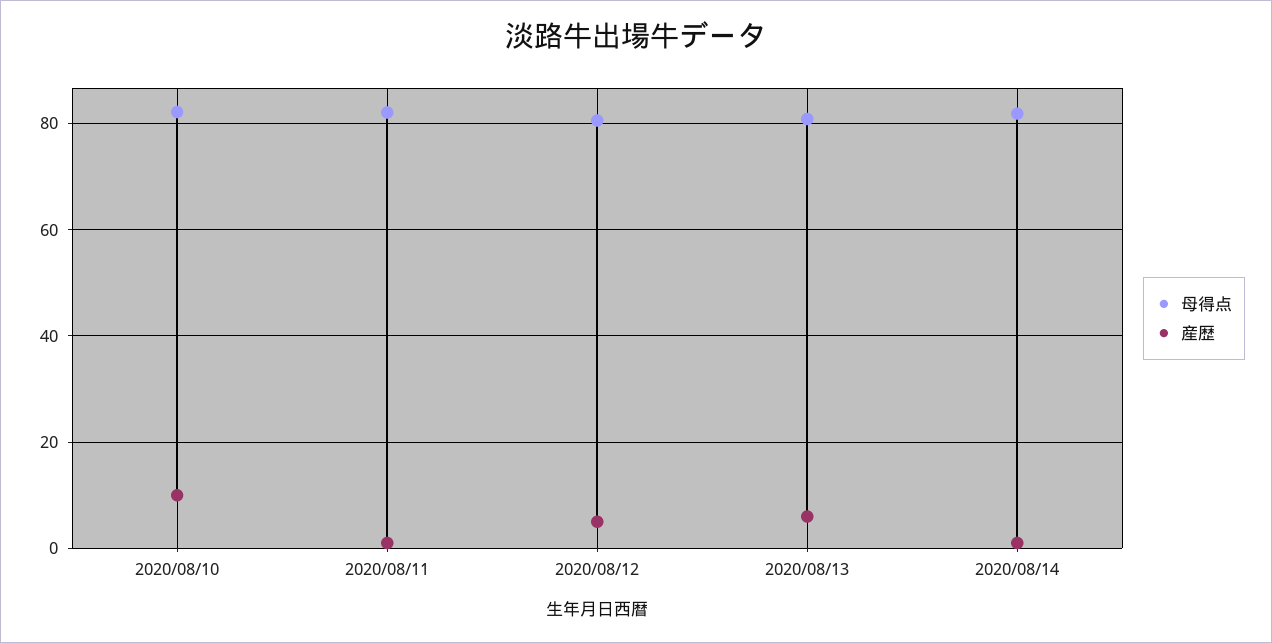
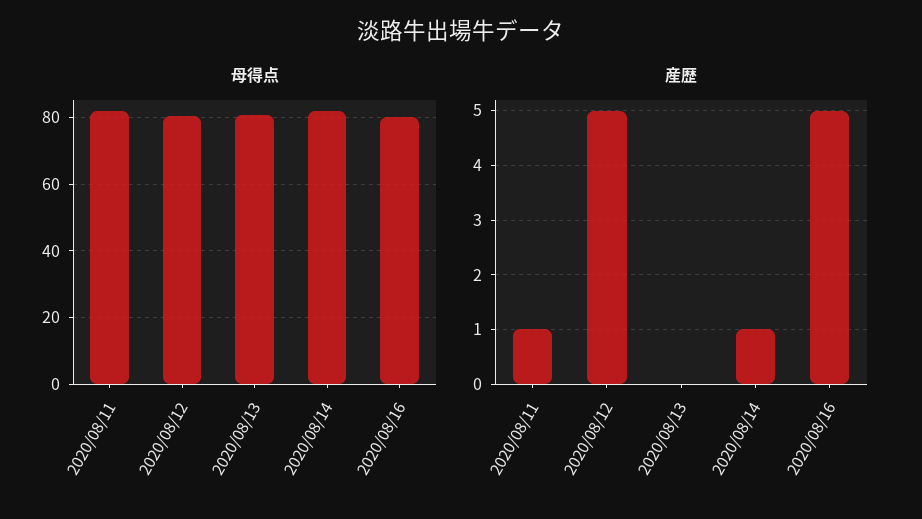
母得点, 2020/08/10: 82 -> none
産歴, 2020/08/10: 10 -> none
産歴, 2020/08/13: 6 -> 0
母得点, 2020/08/16: none -> 80
産歴, 2020/08/16: none -> 5

